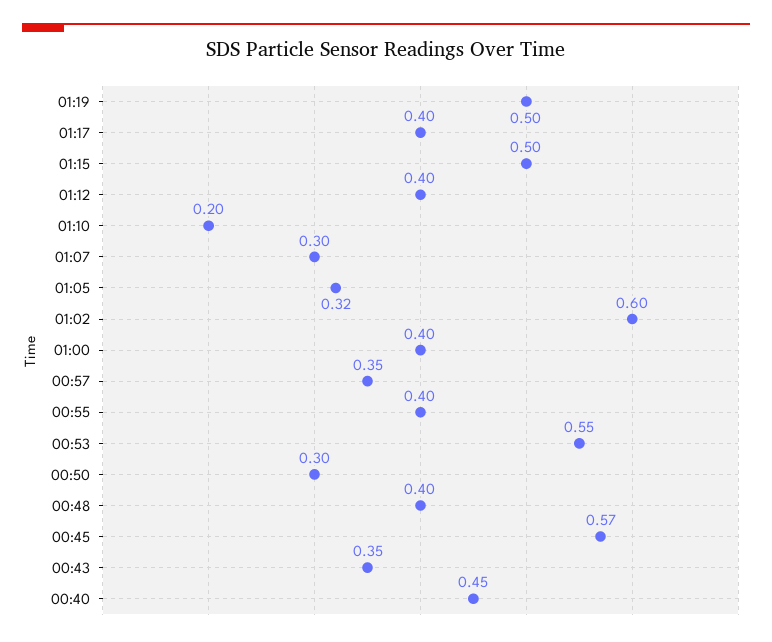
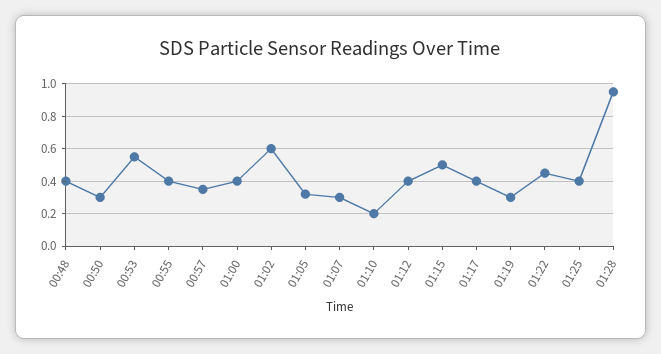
01:19: 0.5 -> 0.3
00:45: 0.57 -> none
00:43: 0.35 -> none
00:40: 0.45 -> none
01:22: none -> 0.45
01:25: none -> 0.4
01:28: none -> 0.95

